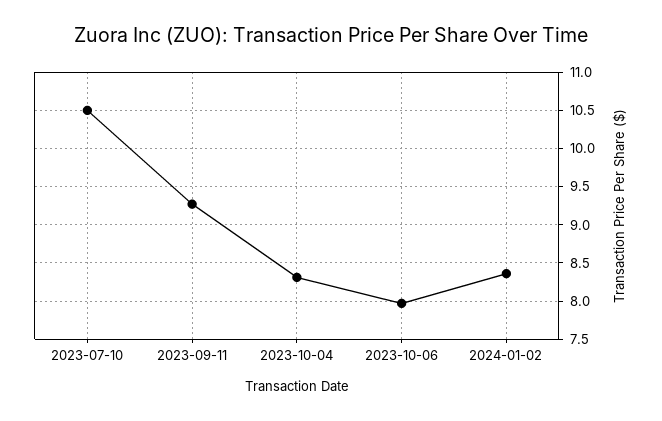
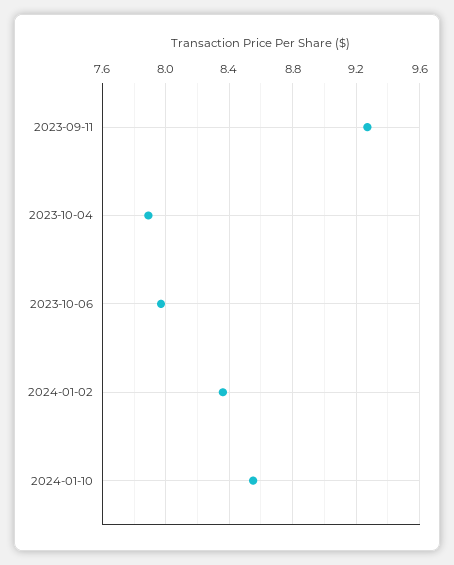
2023-07-10: 10.5 -> none
2023-10-04: 8.3 -> 7.9
2024-01-10: none -> 8.55

